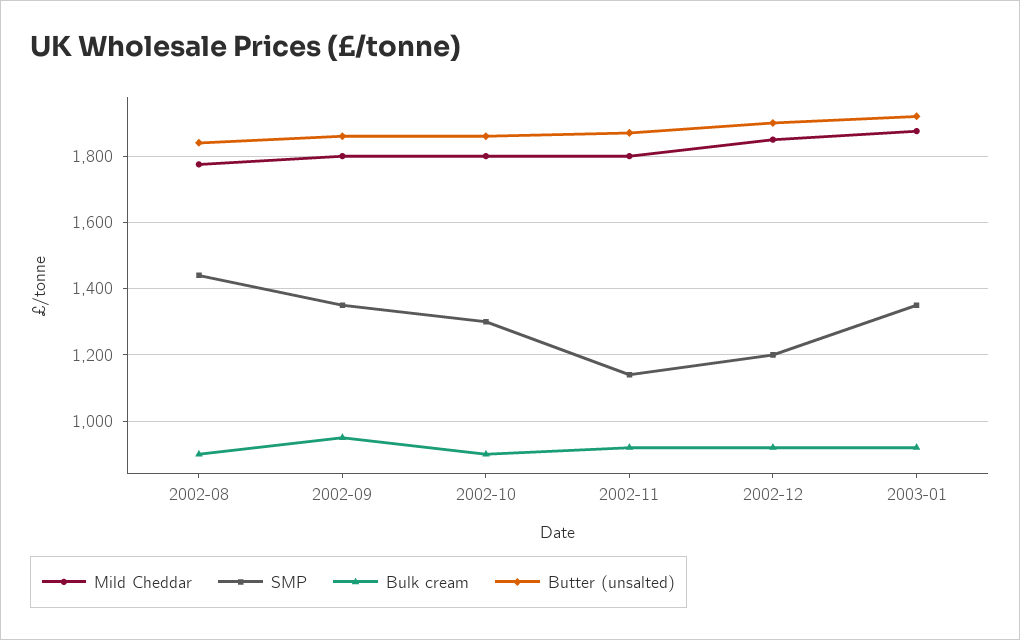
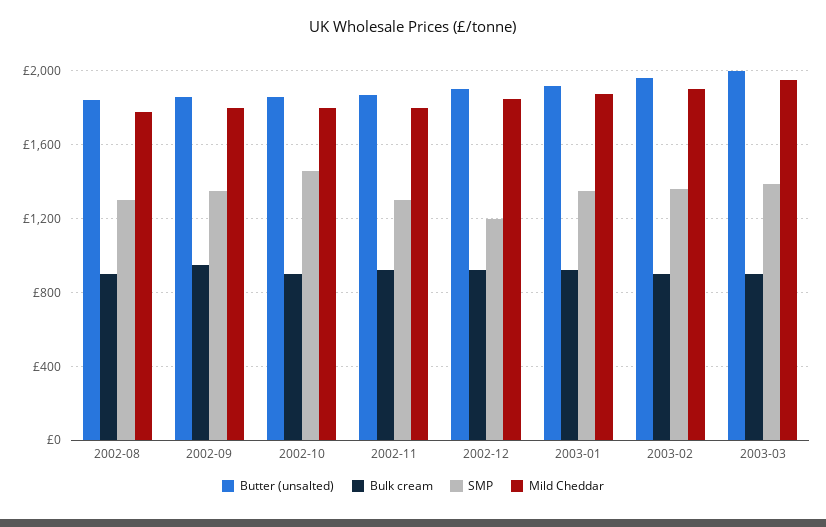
SMP, 2002-08: 1440 -> 1300
SMP, 2002-10: 1300 -> 1450
SMP, 2002-11: 1140 -> 1300
Butter (unsalted), 2003-02: none -> 1950
Bulk cream, 2003-02: none -> 900
SMP, 2003-02: none -> 1350
Mild Cheddar, 2003-02: none -> 1900
Butter (unsalted), 2003-03: none -> 2000
Bulk cream, 2003-03: none -> 900
SMP, 2003-03: none -> 1400
Mild Cheddar, 2003-03: none -> 1950

